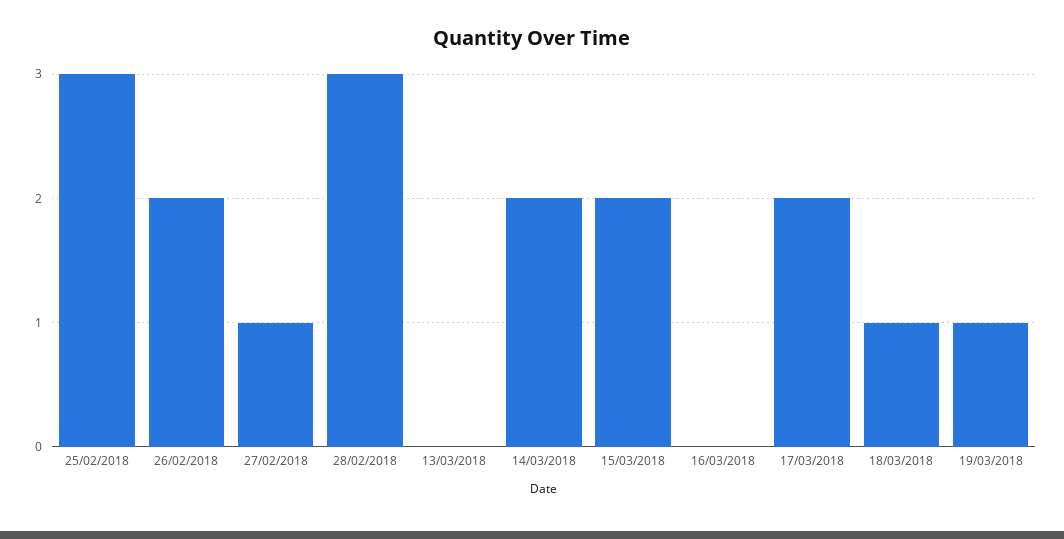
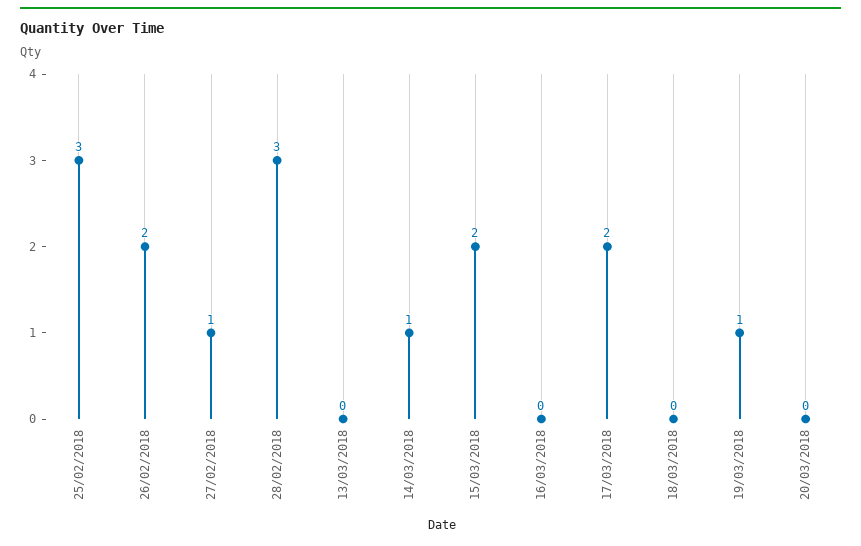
14/03/2018: 2 -> 1
18/03/2018: 1 -> 0
20/03/2018: none -> 0

